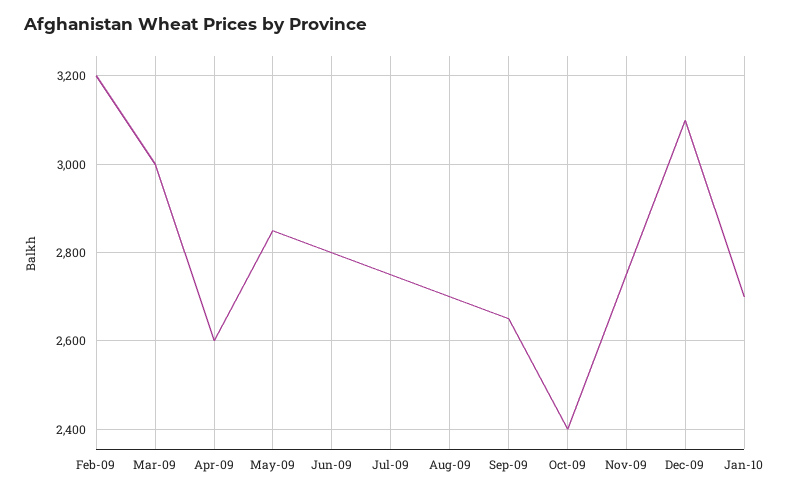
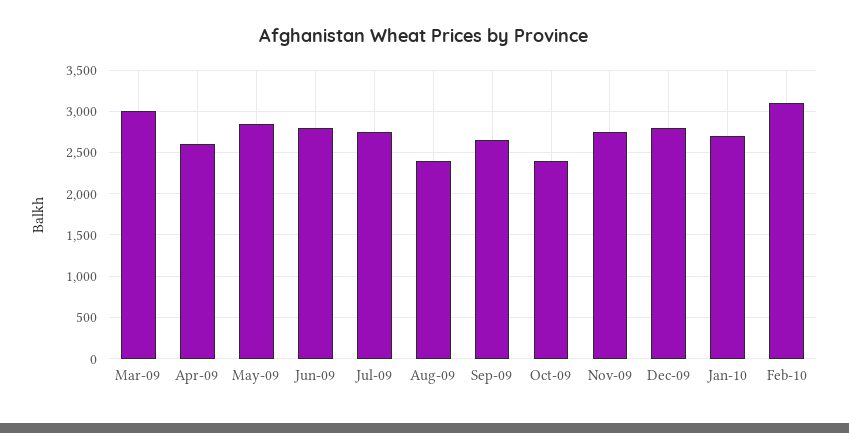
Feb-09: 3200 -> none
Aug-09: 2700 -> 2400
Dec-09: 3100 -> 2800
Feb-10: none -> 3100

